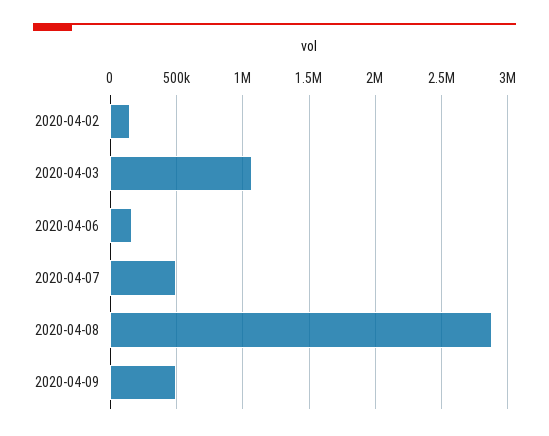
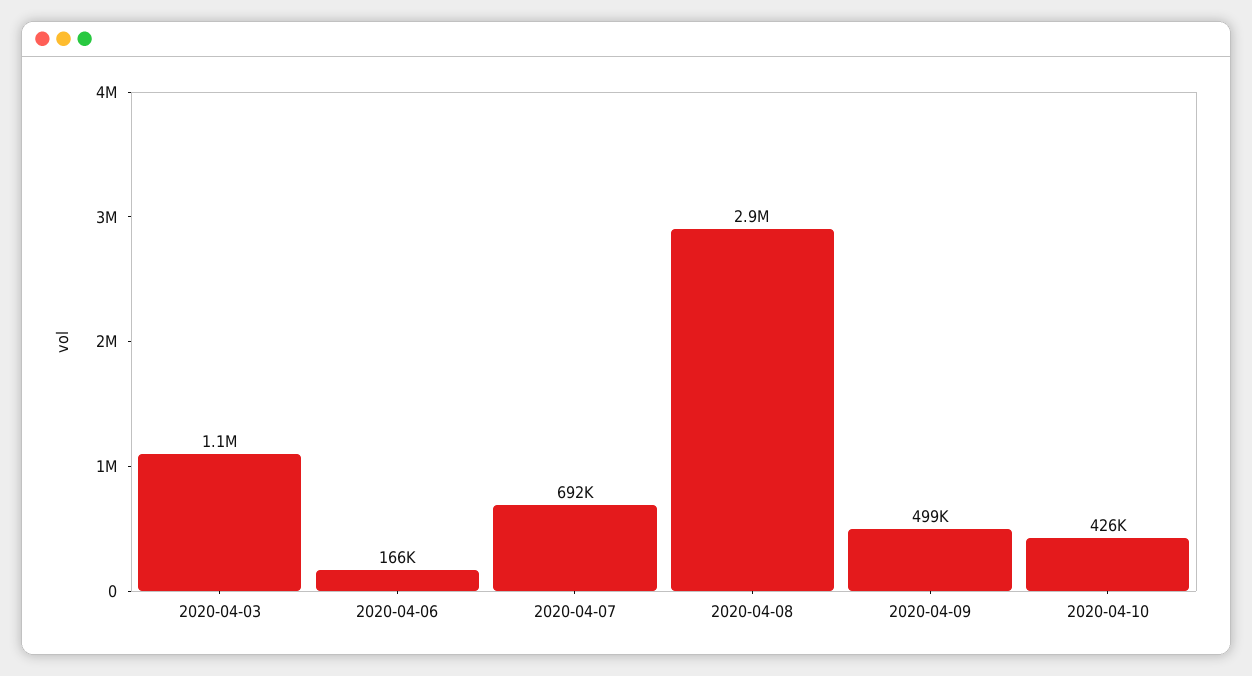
2020-04-02: 150000 -> none
2020-04-07: 500000 -> 692000
2020-04-10: none -> 426000

